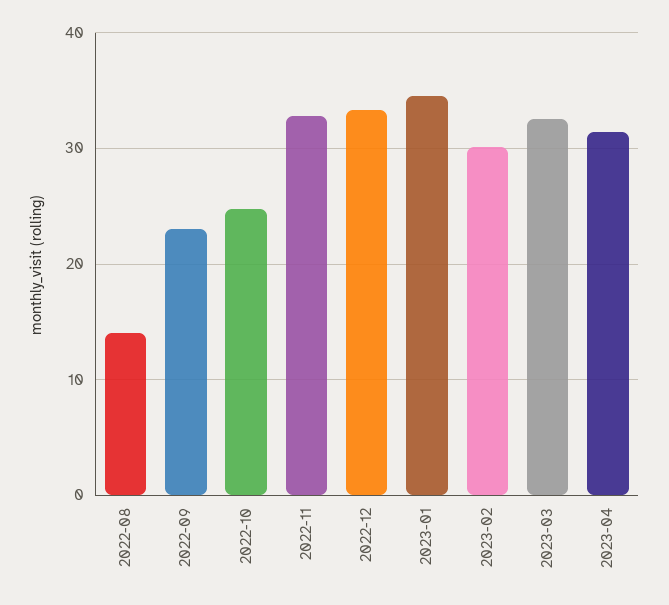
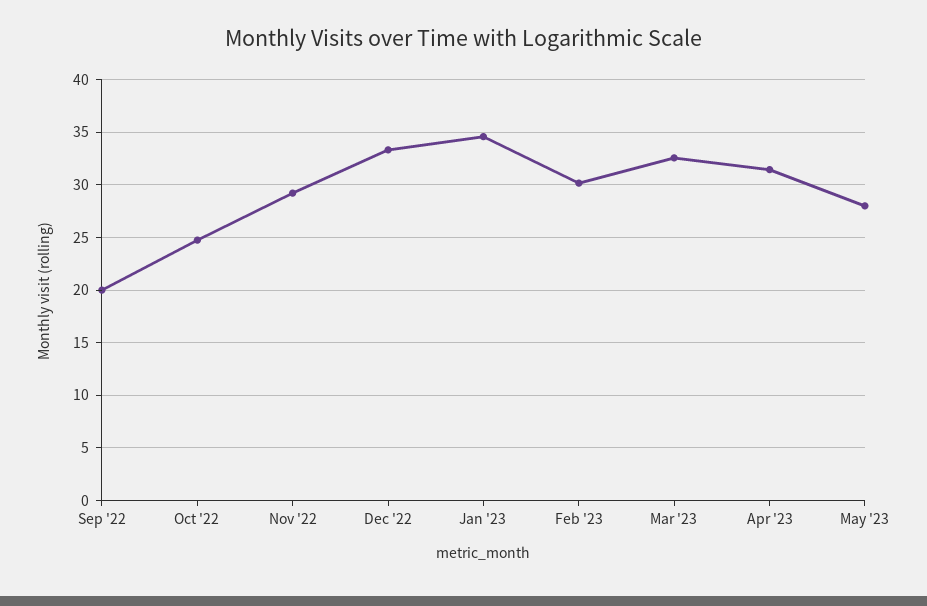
2022-08: 14 -> none
2022-09: 23 -> 20
2022-11: 33 -> 29
May '23: none -> 28

